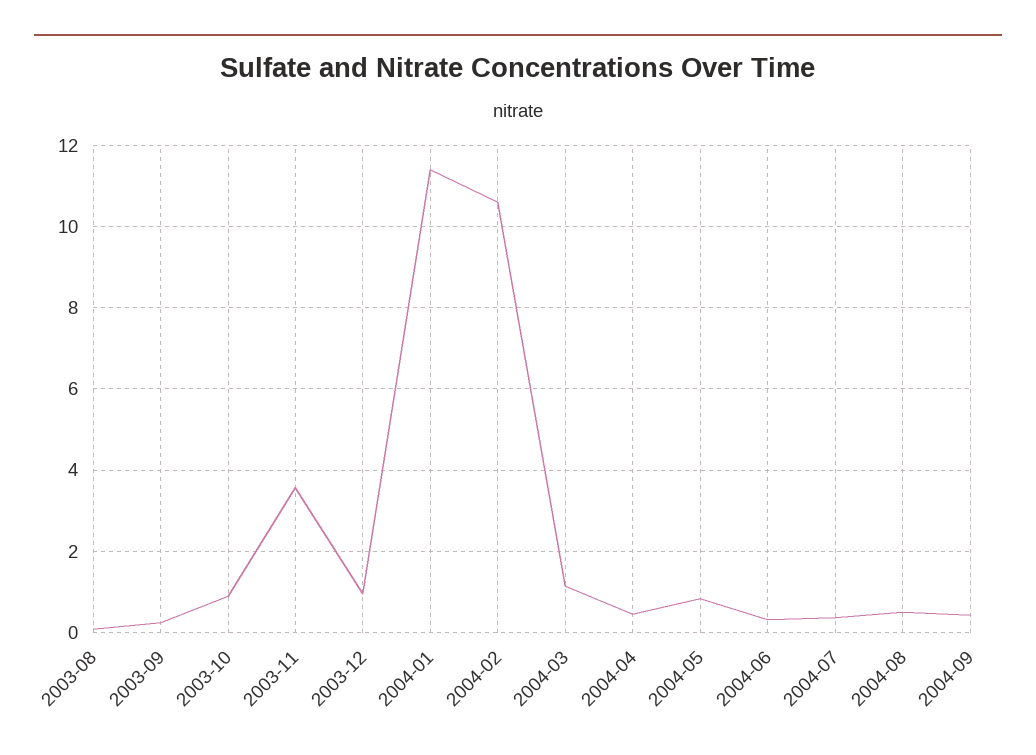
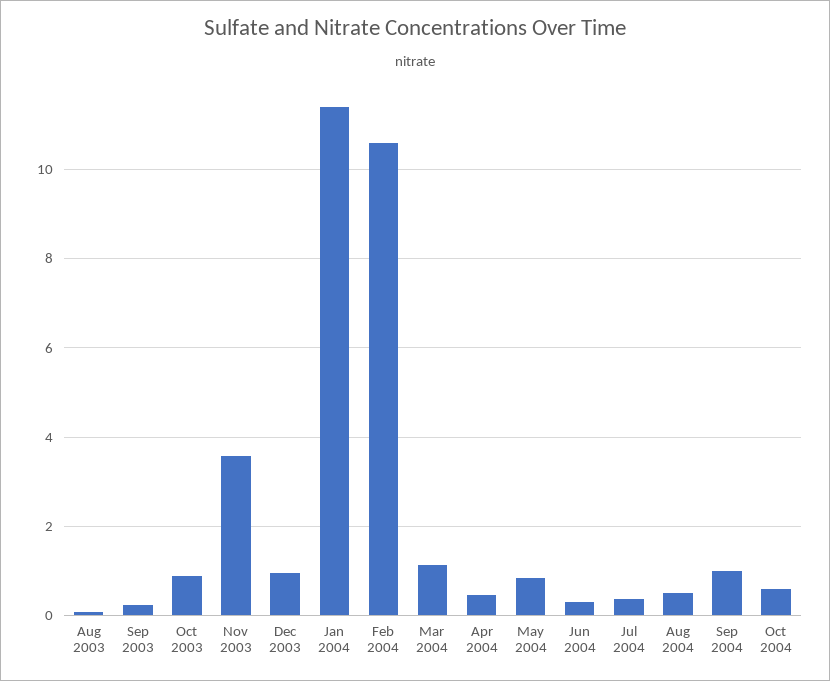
2004-09: 0.4 -> 1
Oct 2004: none -> 0.6

